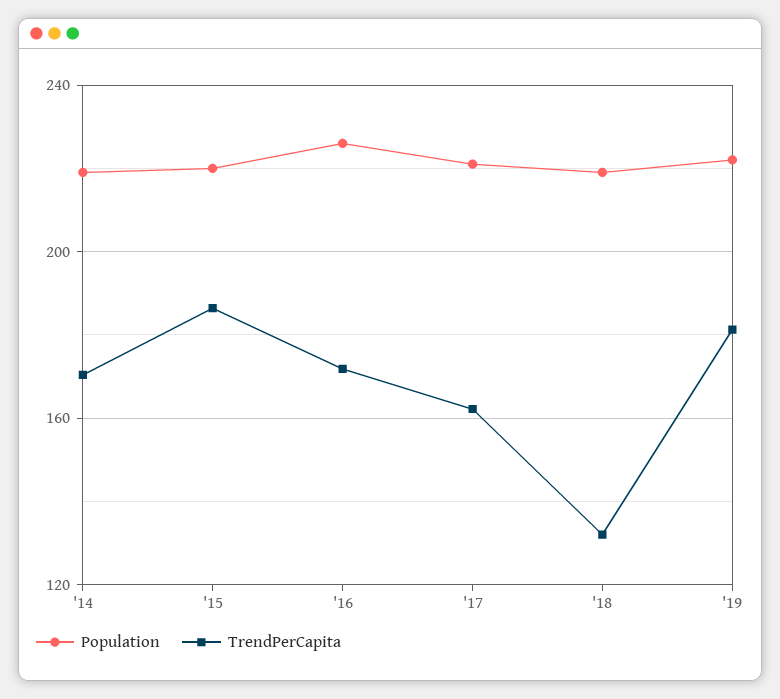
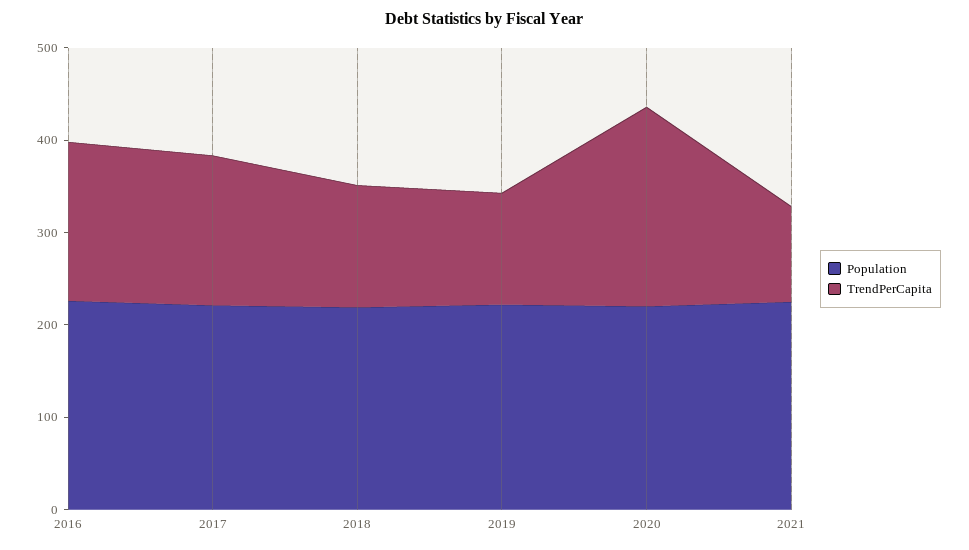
Population, '14: 220 -> none
TrendPerCapita, '14: 170 -> none
Population, '15: 220 -> none
TrendPerCapita, '15: 185 -> none
TrendPerCapita, '19: 180 -> 120
Population, 2020: none -> 220
TrendPerCapita, 2020: none -> 220
Population, 2021: none -> 220
TrendPerCapita, 2021: none -> 100

